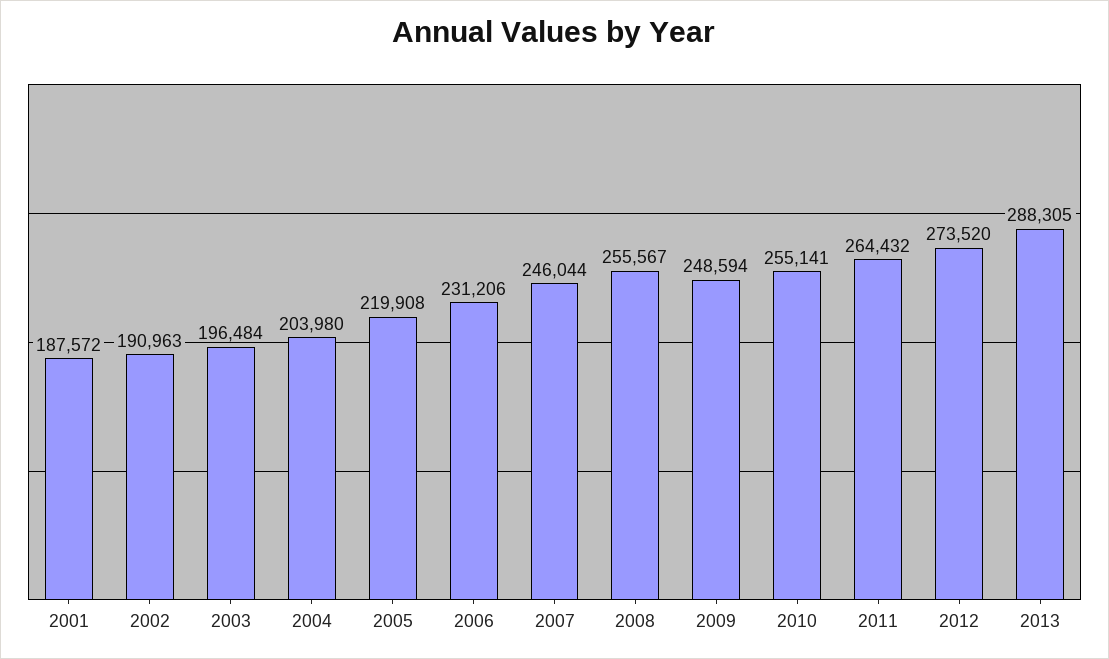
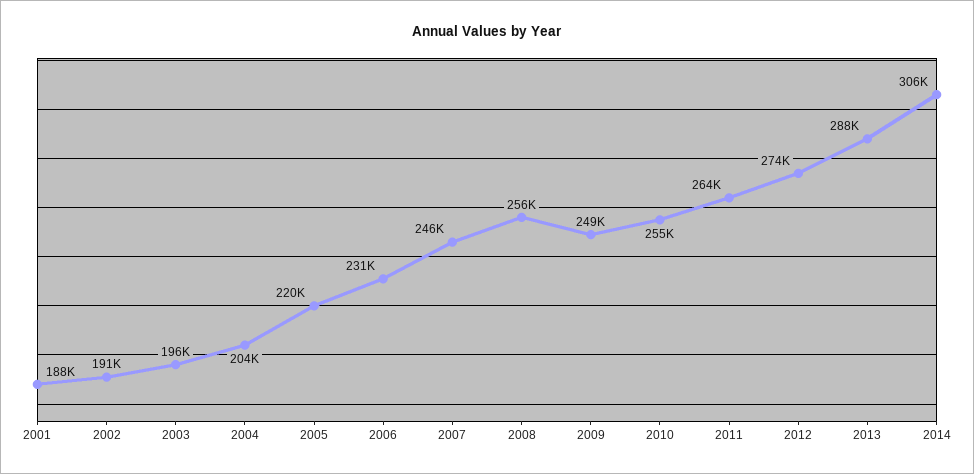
2014: none -> 306000

